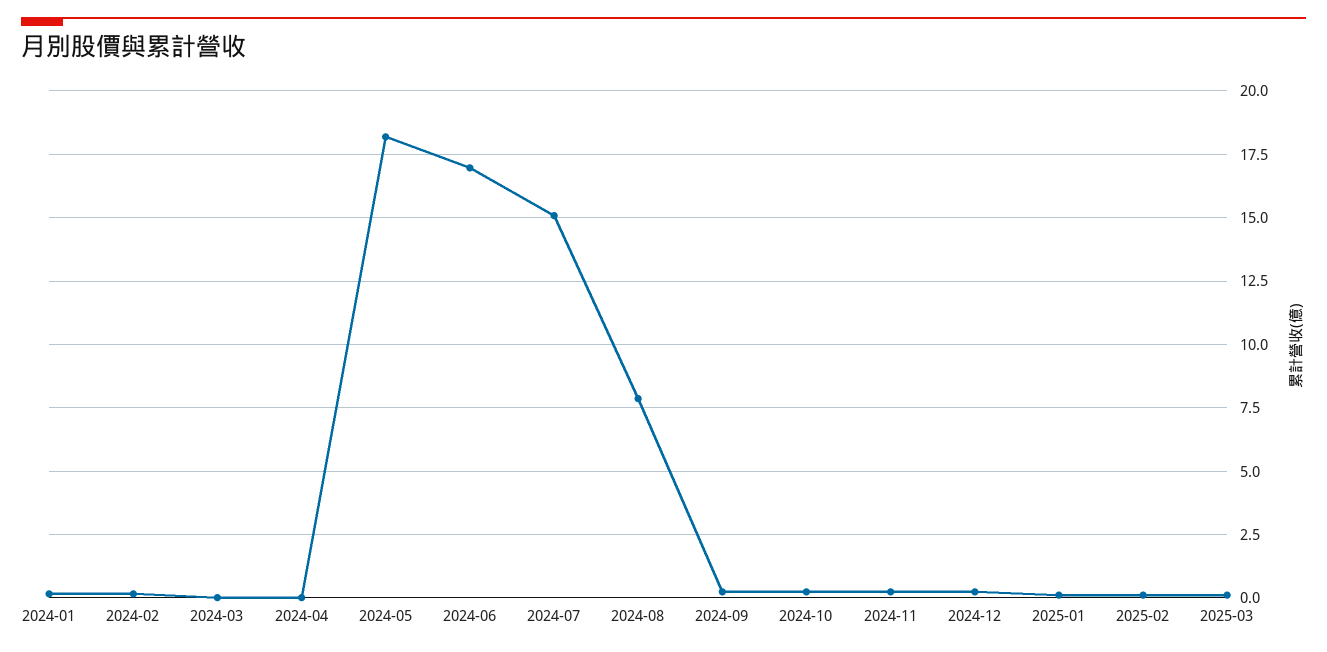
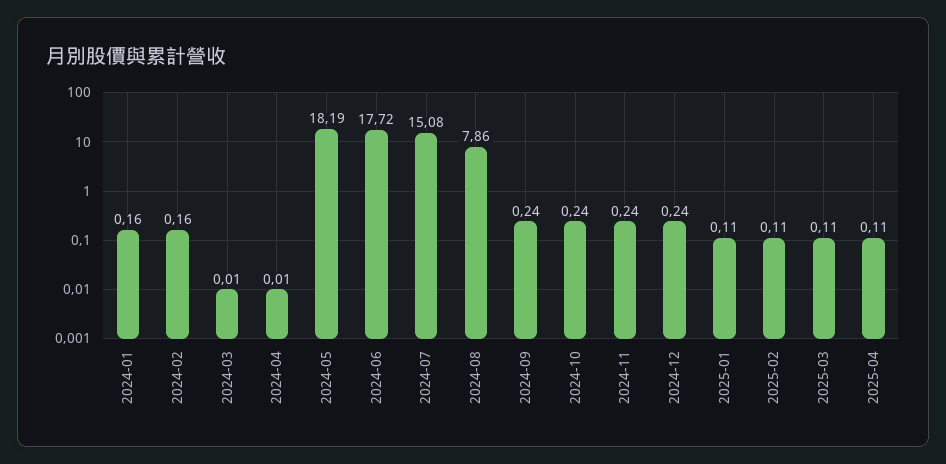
2024-06: 17 -> 17.72
2025-04: none -> 0.11

